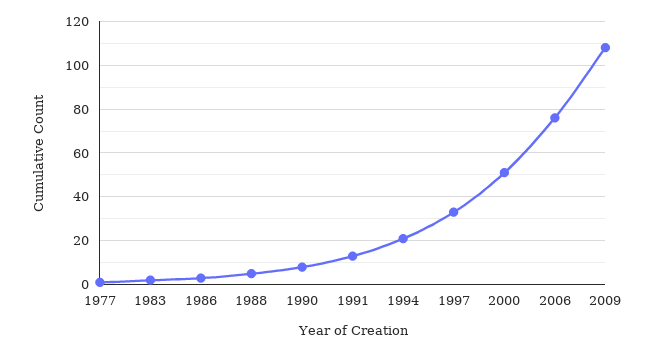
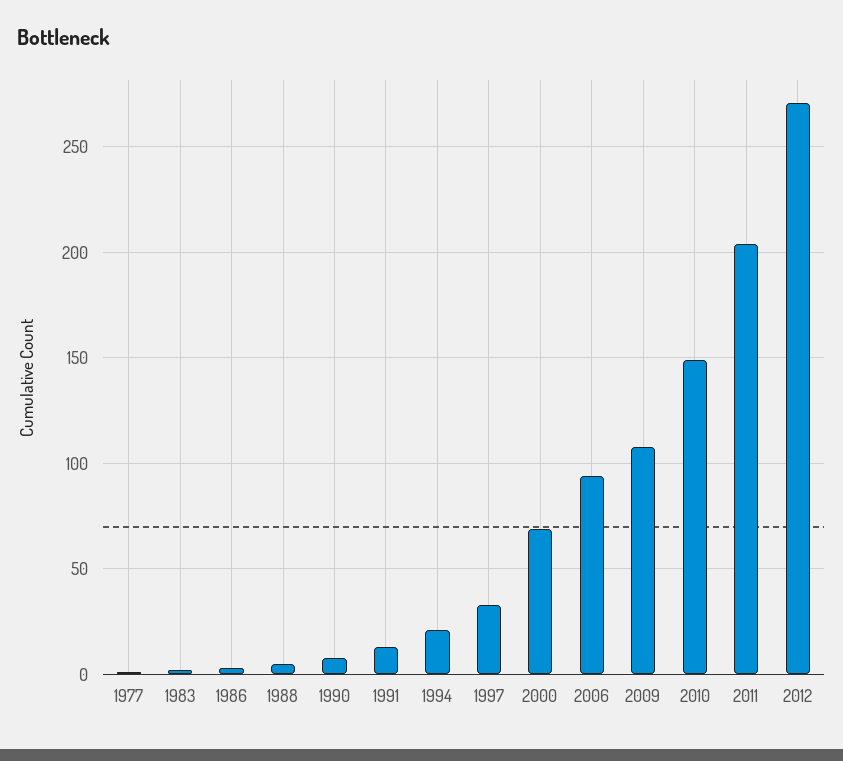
2000: 50 -> 70
2006: 75 -> 95
2010: none -> 150
2011: none -> 205
2012: none -> 270

